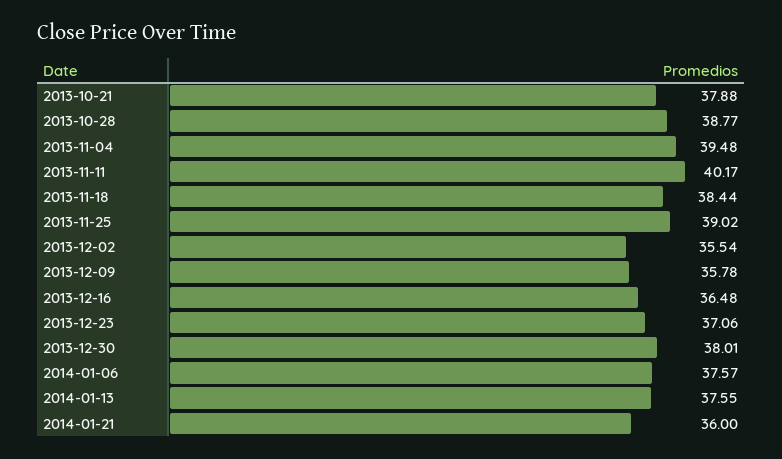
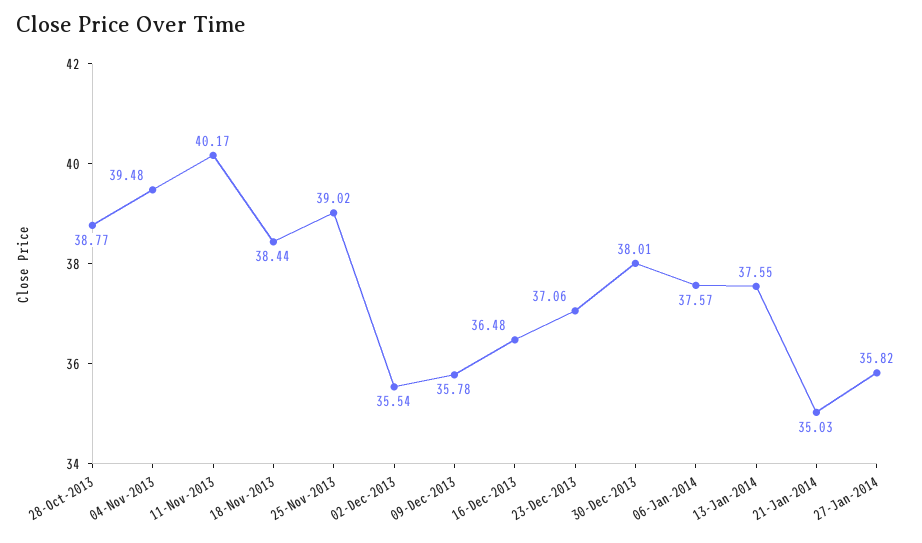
2013-10-21: 37.88 -> none
2014-01-21: 36 -> 35.03
27-Jan-2014: none -> 35.82

